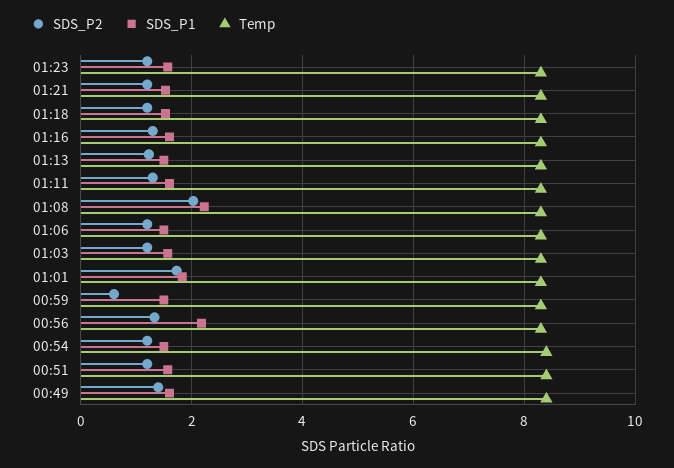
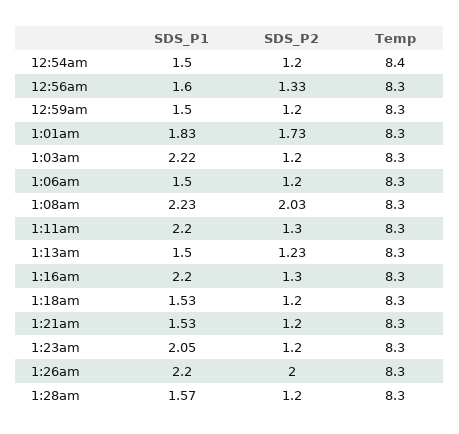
SDS_P1, 01:23: 1.6 -> 2.05
SDS_P1, 01:16: 1.6 -> 2.2
SDS_P1, 01:11: 1.6 -> 2.2
SDS_P1, 01:03: 1.6 -> 2.22
SDS_P2, 00:59: 0.6 -> 1.2
SDS_P1, 00:56: 2.2 -> 1.6
SDS_P2, 00:51: 1.2 -> none
SDS_P1, 00:51: 1.6 -> none
Temp, 00:51: 8.4 -> none
SDS_P2, 00:49: 1.4 -> none
SDS_P1, 00:49: 1.6 -> none
Temp, 00:49: 8.4 -> none
SDS_P1, 1:26am: none -> 2.2
SDS_P2, 1:26am: none -> 2
Temp, 1:26am: none -> 8.3
SDS_P1, 1:28am: none -> 1.57
SDS_P2, 1:28am: none -> 1.2
Temp, 1:28am: none -> 8.3

